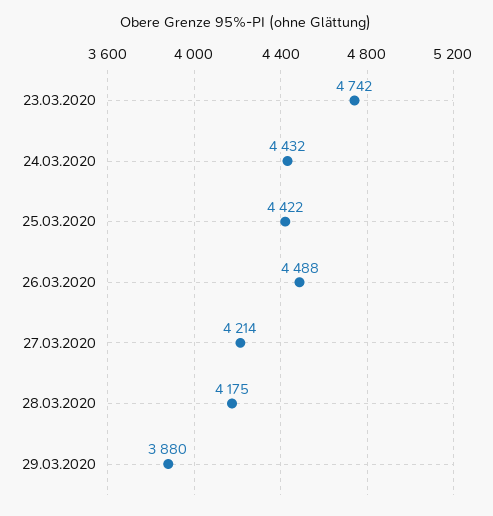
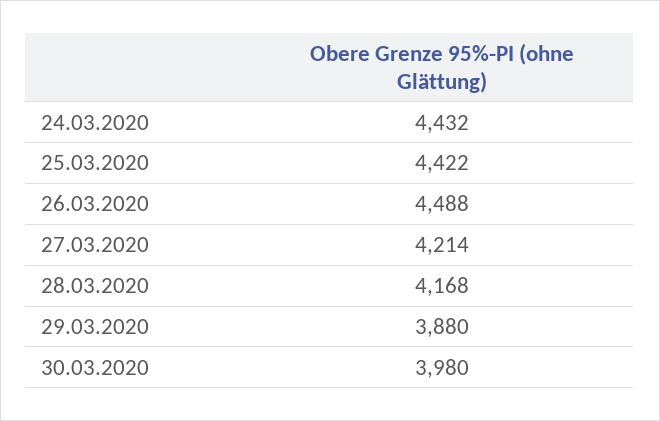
23.03.2020: 4742 -> none
28.03.2020: 4175 -> 4168
30.03.2020: none -> 3980

